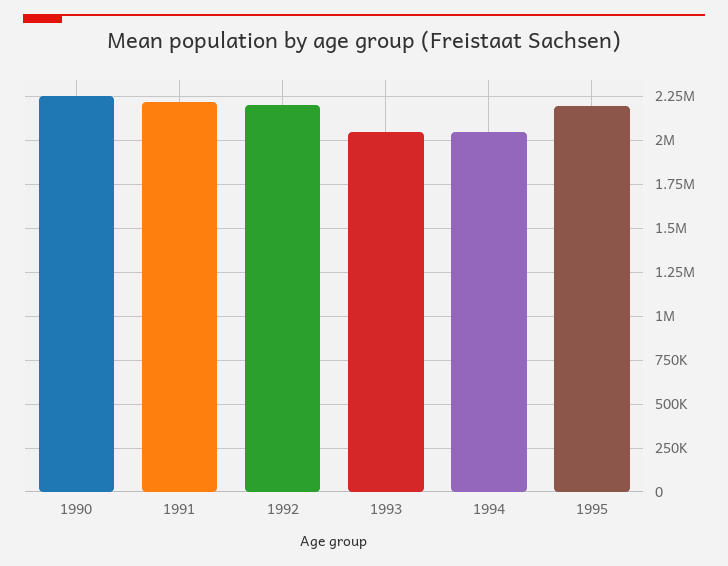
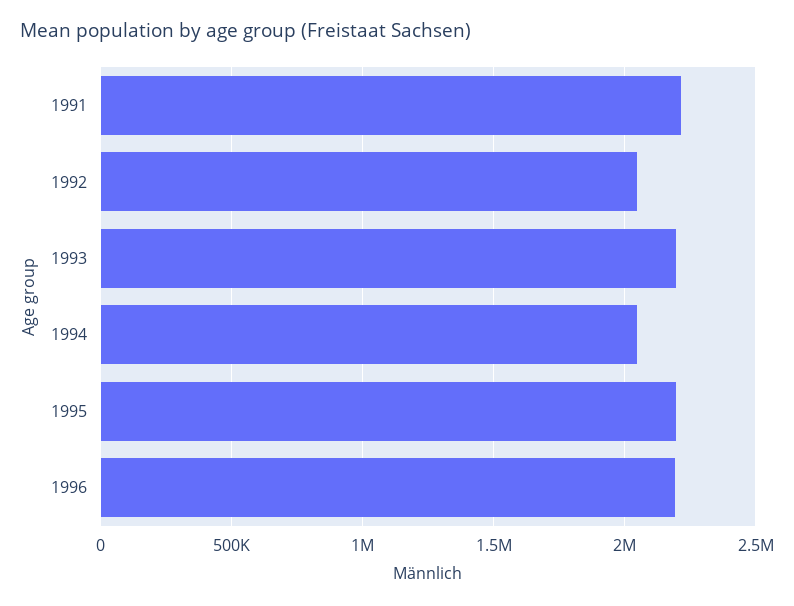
1990: 2250000 -> none
1992: 2200000 -> 2050000
1993: 2050000 -> 2200000
1996: none -> 2200000

